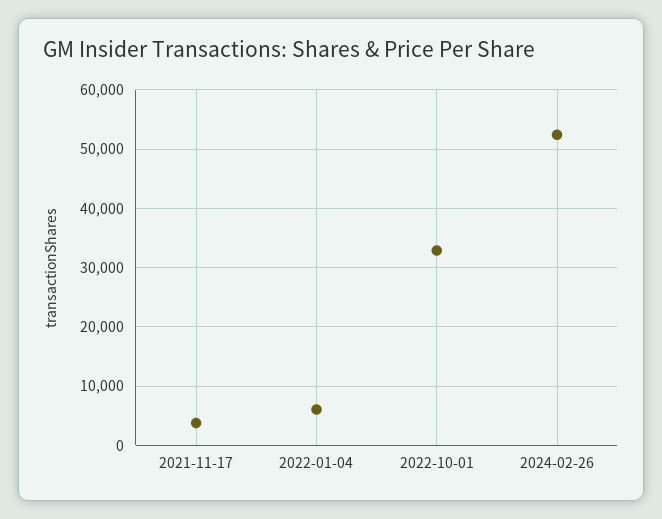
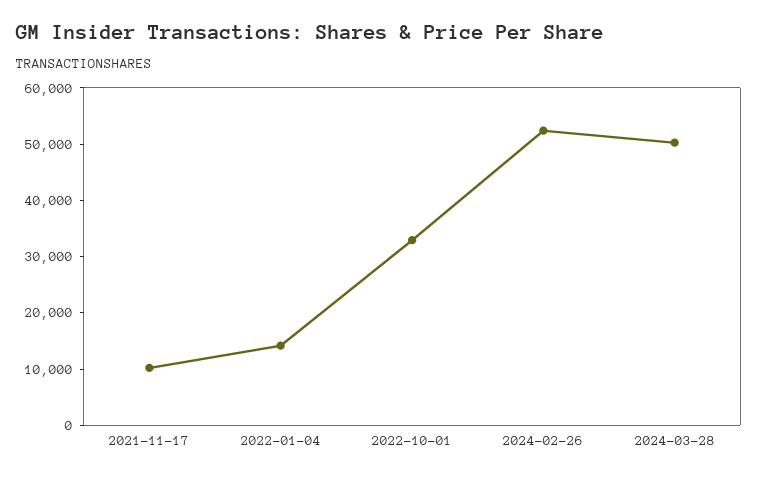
2021-11-17: 4000 -> 10000
2022-01-04: 6000 -> 14000
2024-03-28: none -> 50000

